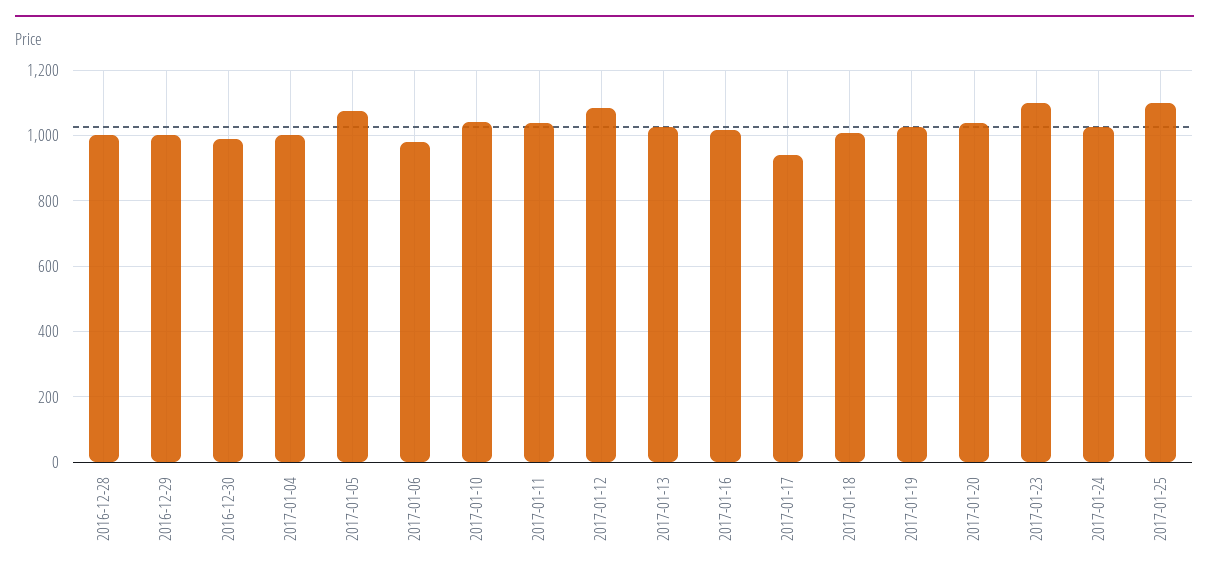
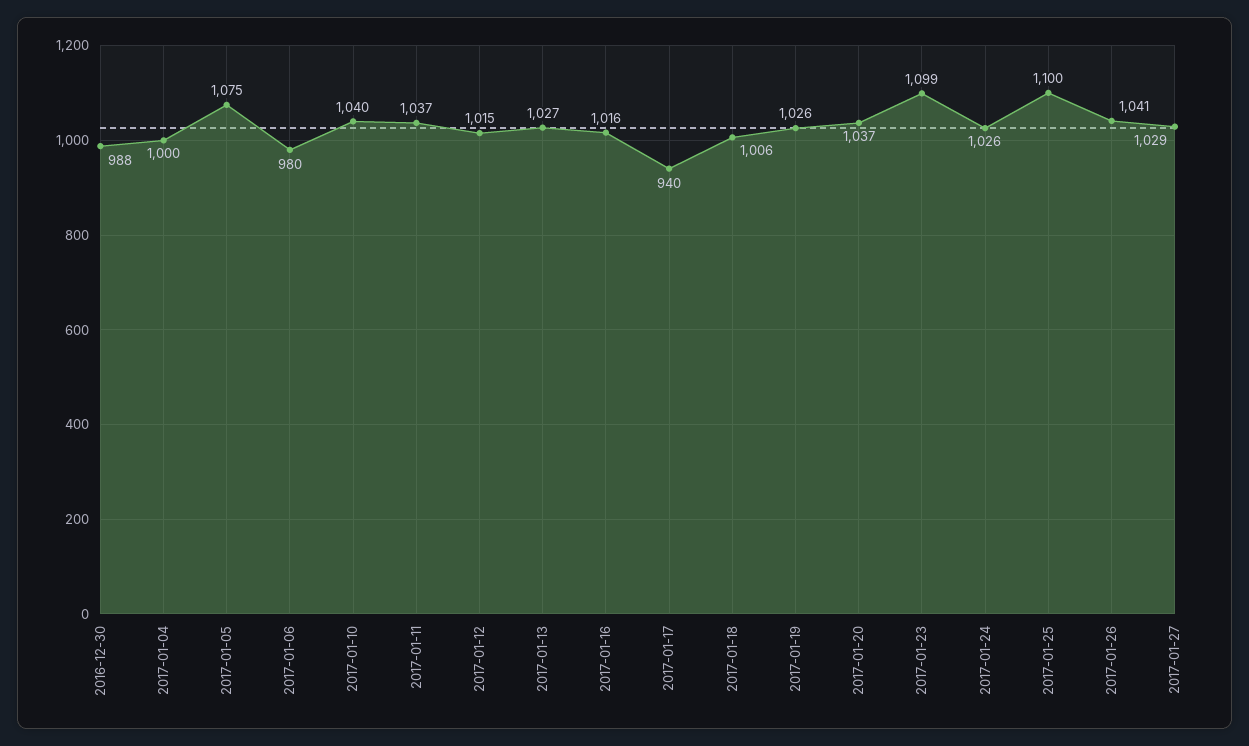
2016-12-28: 1000 -> none
2016-12-29: 1000 -> none
2017-01-12: 1080 -> 1015
2017-01-26: none -> 1041
2017-01-27: none -> 1029

